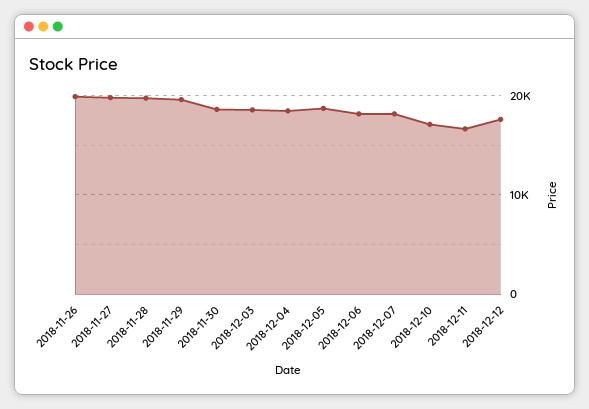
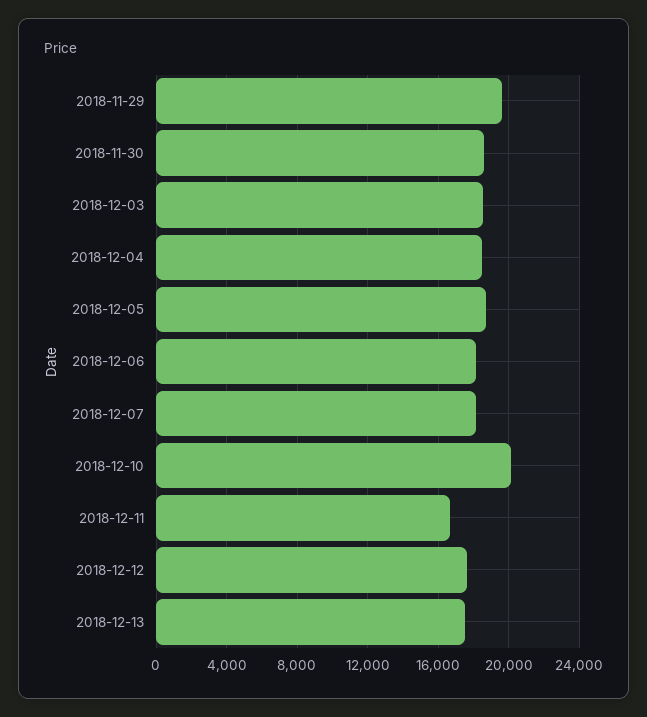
2018-11-26: 20000 -> none
2018-11-27: 20000 -> none
2018-11-28: 20000 -> none
2018-12-10: 17000 -> 20000
2018-12-13: none -> 17500

